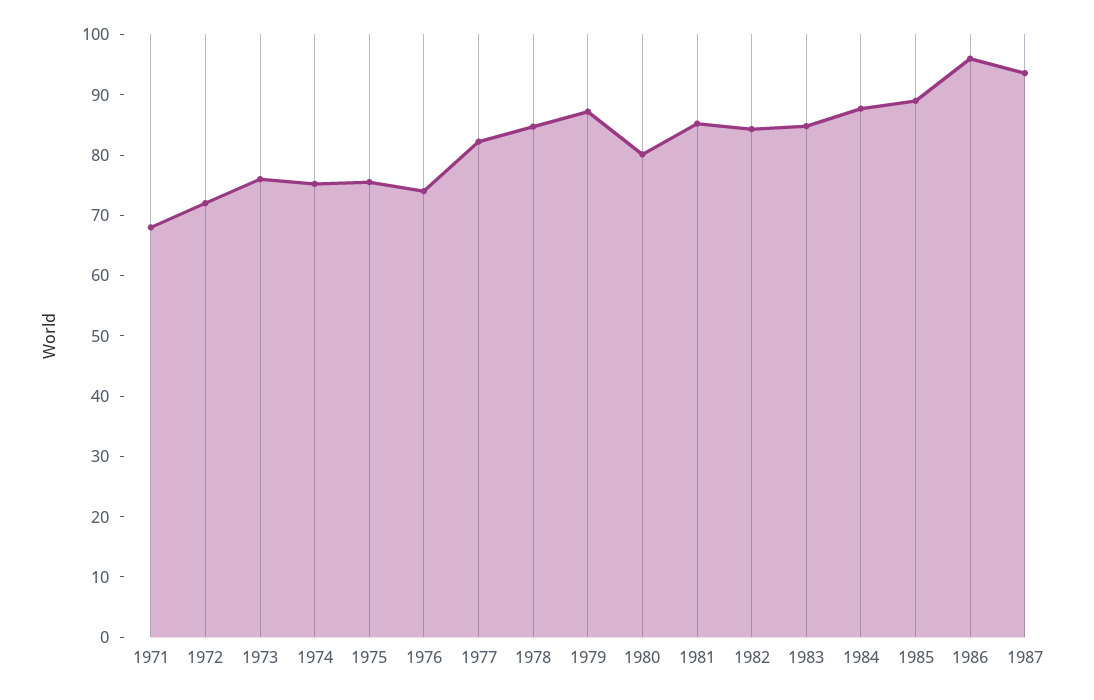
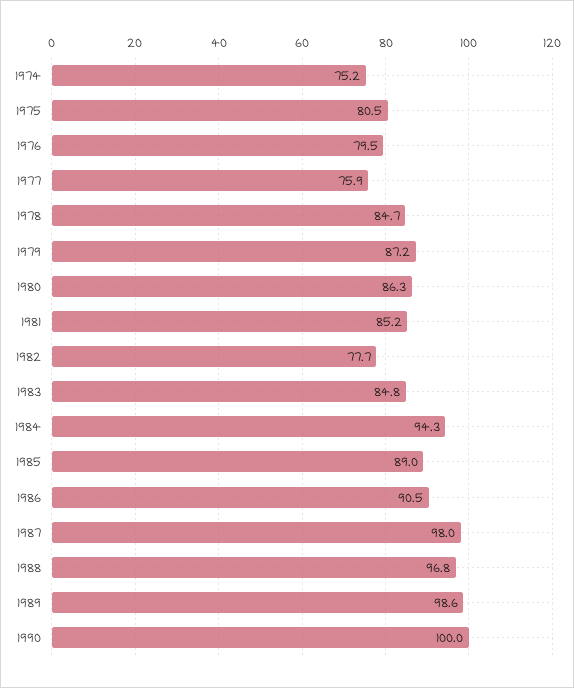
1971: 68 -> none
1972: 72 -> none
1973: 76 -> none
1975: 76 -> 80.5
1976: 74 -> 79.5
1977: 82 -> 75.9
1980: 80 -> 86.3
1982: 84 -> 77.7
1984: 88 -> 94.3
1986: 96 -> 90.5
1987: 94 -> 98
1988: none -> 96.8
1989: none -> 98.6
1990: none -> 100

